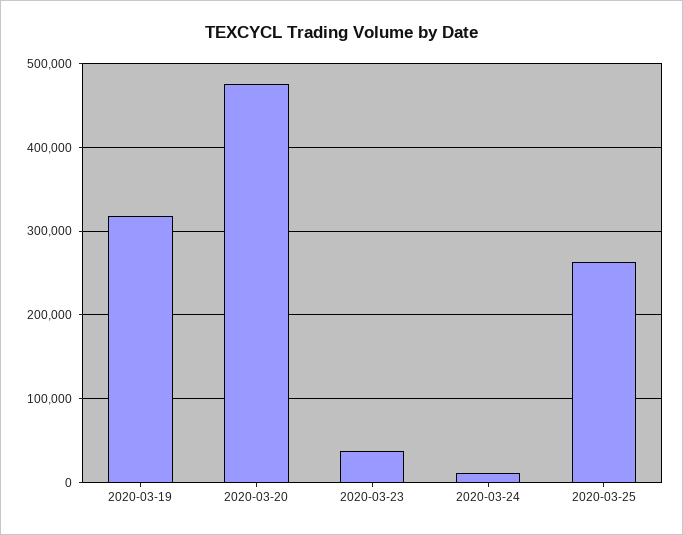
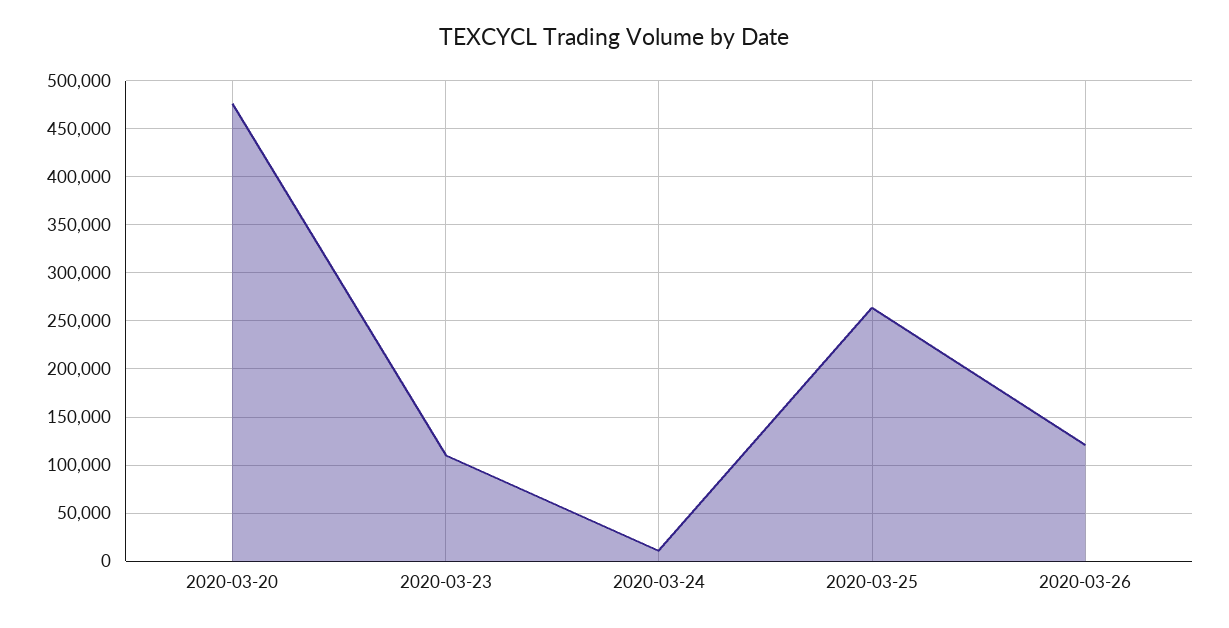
2020-03-19: 320000 -> none
2020-03-23: 40000 -> 110000
2020-03-26: none -> 120000

